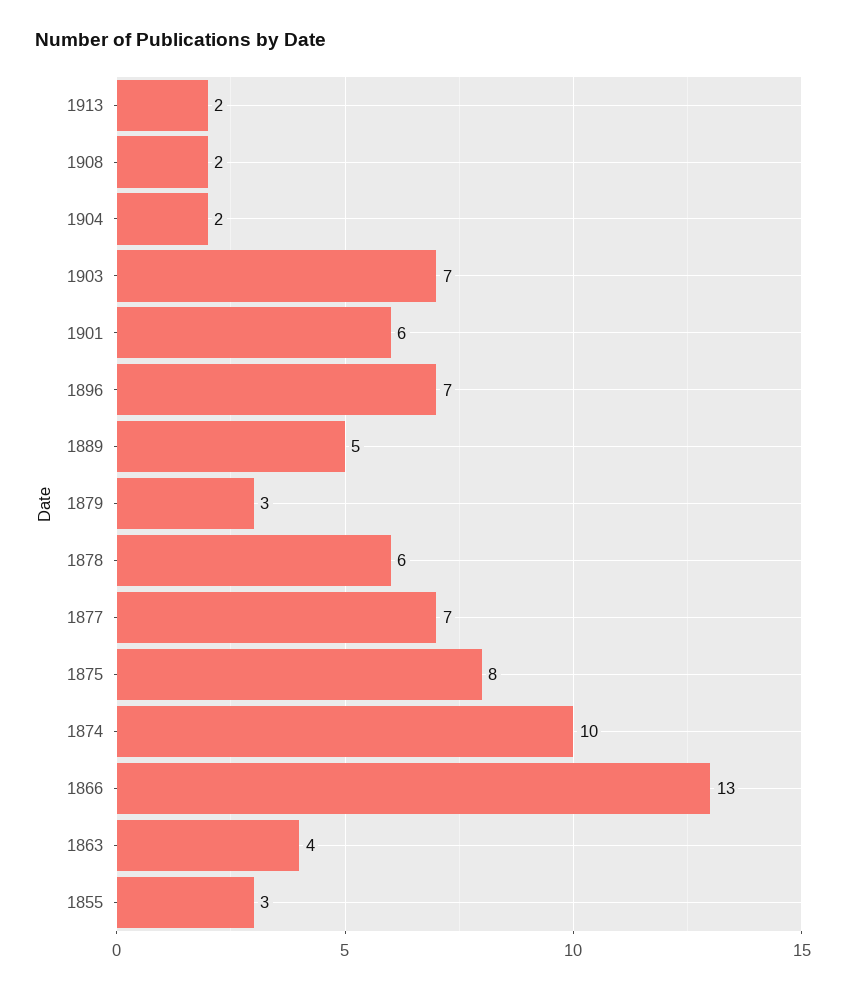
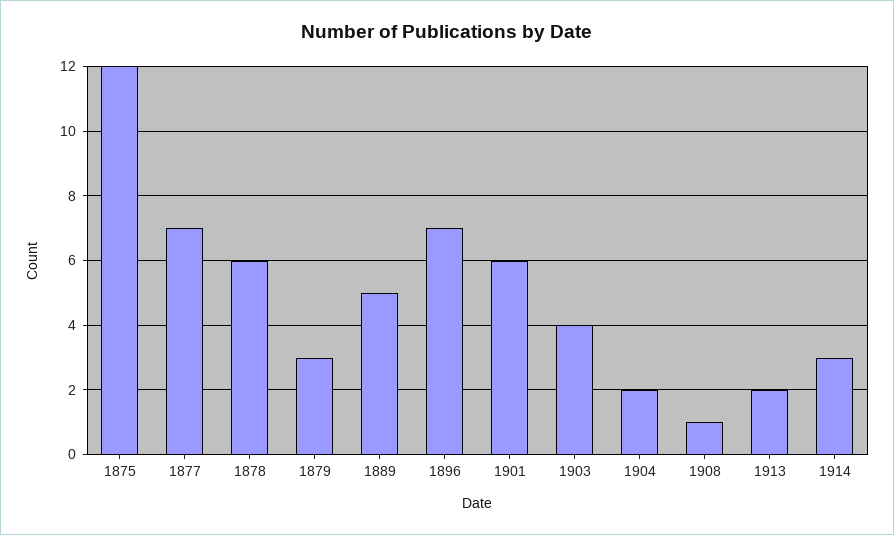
1908: 2 -> 1
1903: 7 -> 4
1875: 8 -> 12
1874: 10 -> none
1866: 13 -> none
1863: 4 -> none
1855: 3 -> none
1914: none -> 3

